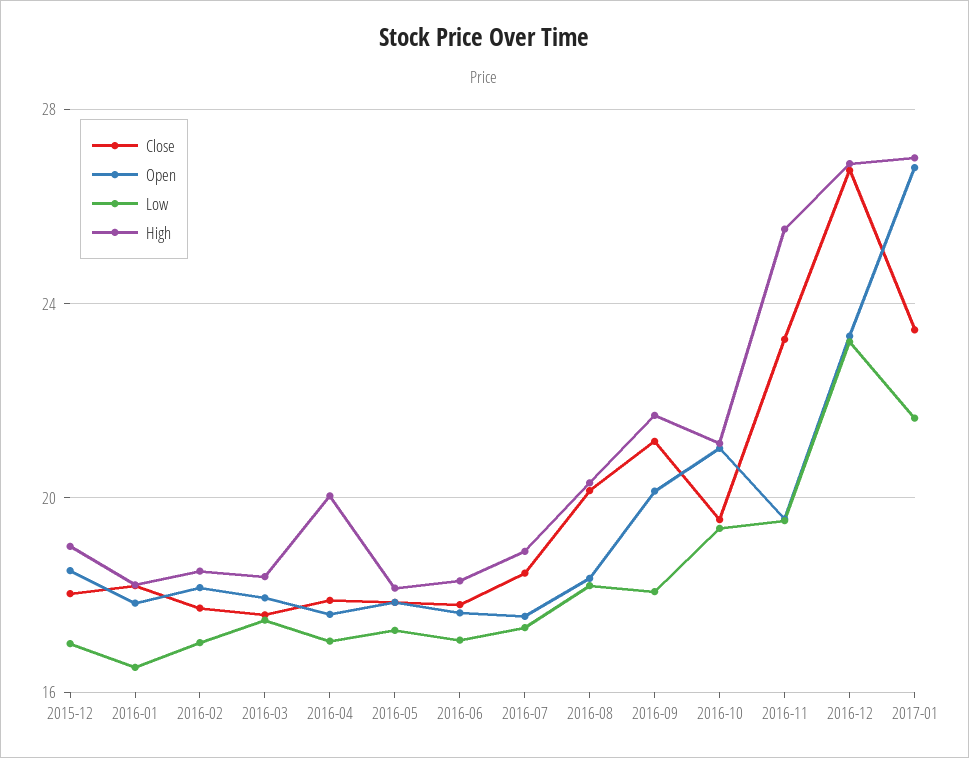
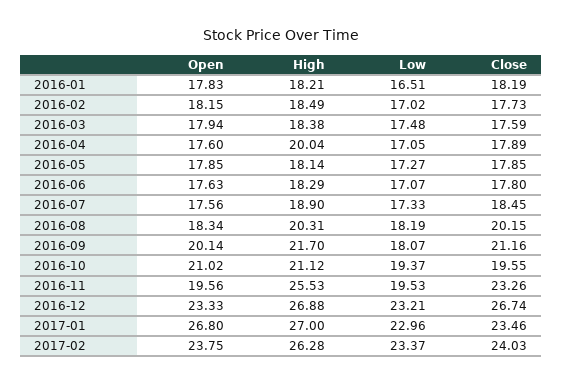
Close, 2015-12: 18 -> none
Open, 2015-12: 18.5 -> none
Low, 2015-12: 17 -> none
High, 2015-12: 19 -> none
Low, 2017-01: 21.5 -> 22.96
Open, 2017-02: none -> 23.75
High, 2017-02: none -> 26.28
Low, 2017-02: none -> 23.37
Close, 2017-02: none -> 24.03

